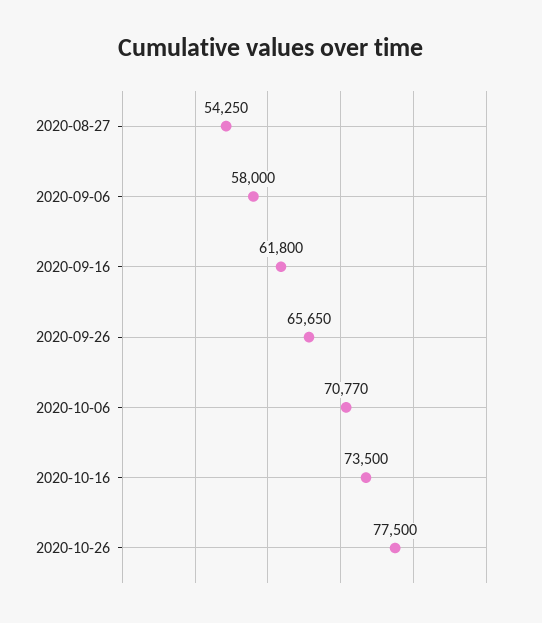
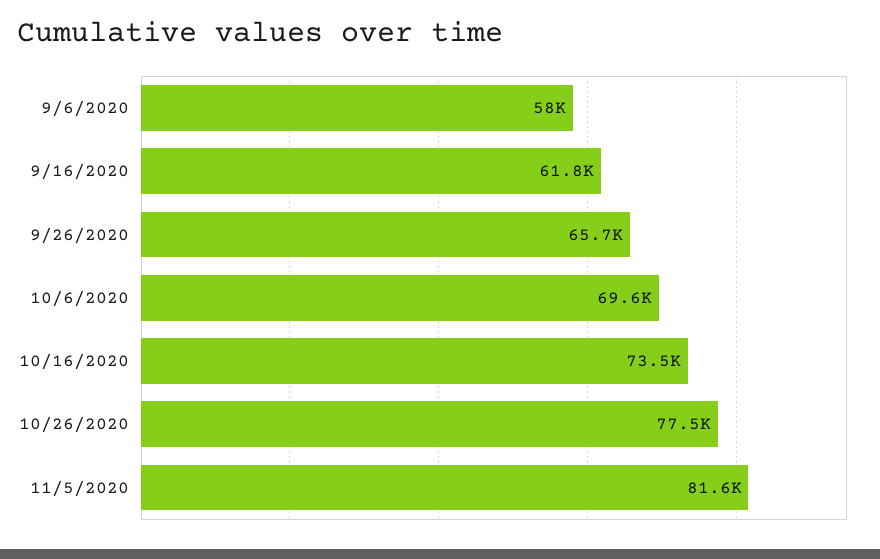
2020-08-27: 54250 -> none
2020-10-06: 70770 -> 69600
11/5/2020: none -> 81600

